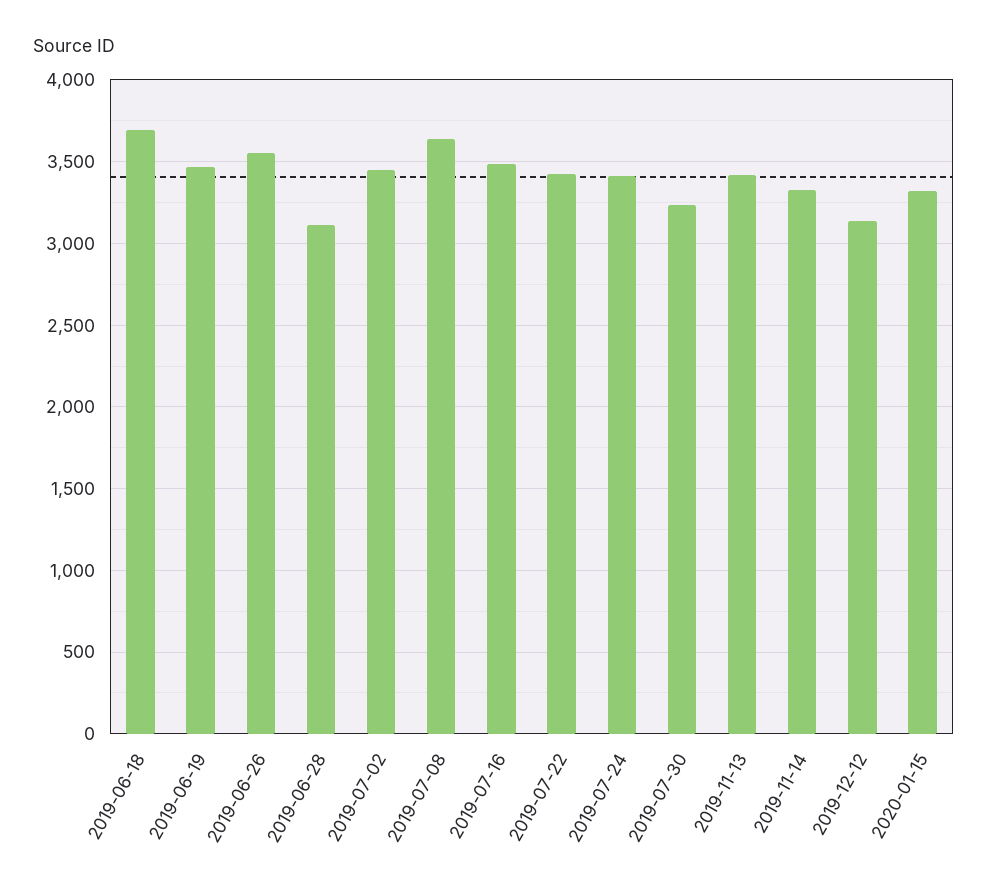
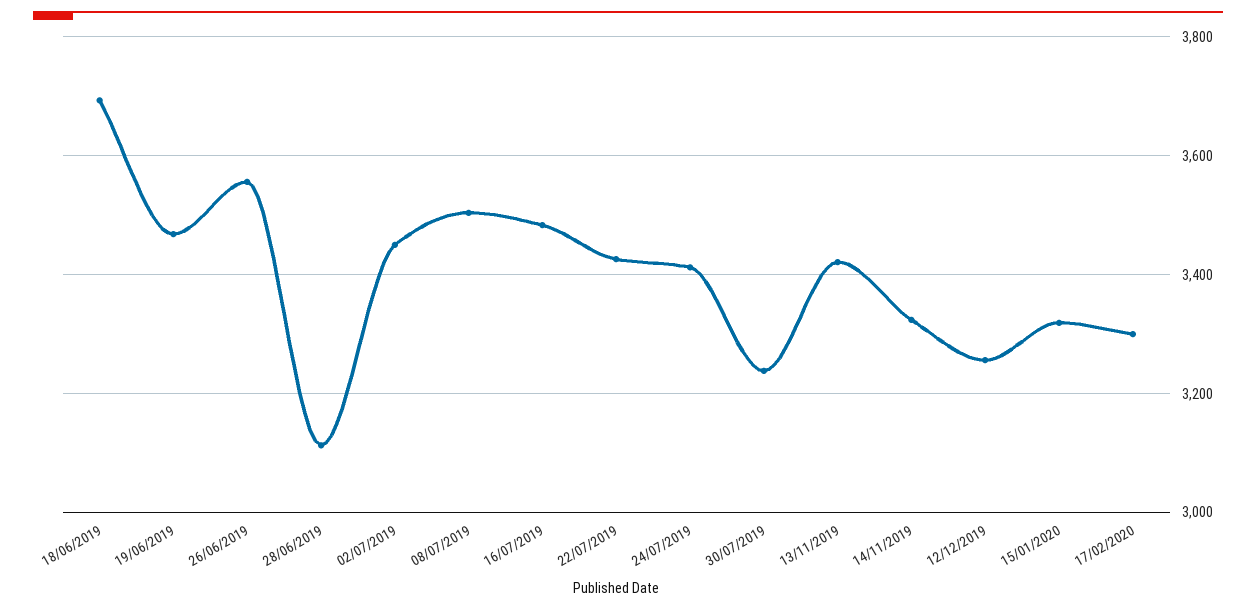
2019-07-08: 3650 -> 3500
2019-12-12: 3150 -> 3260
17/02/2020: none -> 3300

